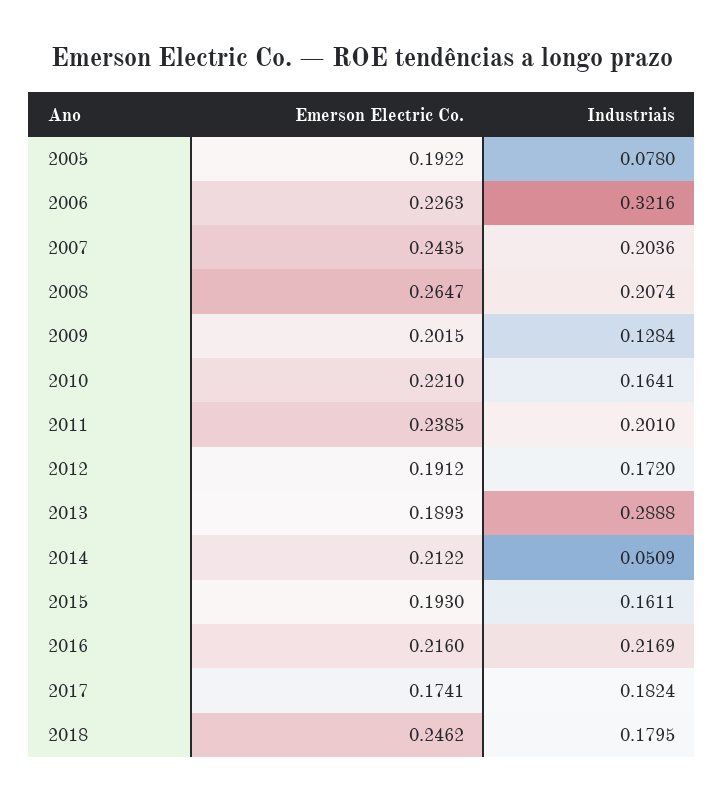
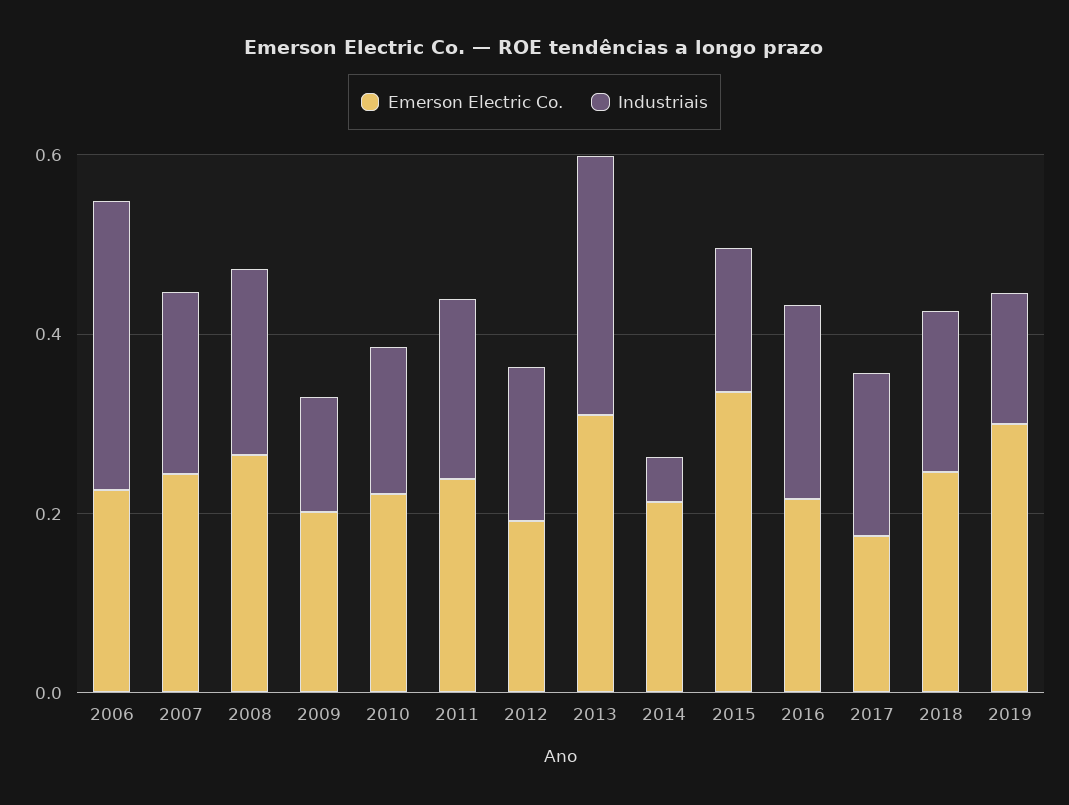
Emerson Electric Co., 2005: 0.1922 -> none
Industriais, 2005: 0.078 -> none
Emerson Electric Co., 2013: 0.1893 -> 0.3
Emerson Electric Co., 2015: 0.193 -> 0.35
Emerson Electric Co., 2019: none -> 0.3
Industriais, 2019: none -> 0.15

